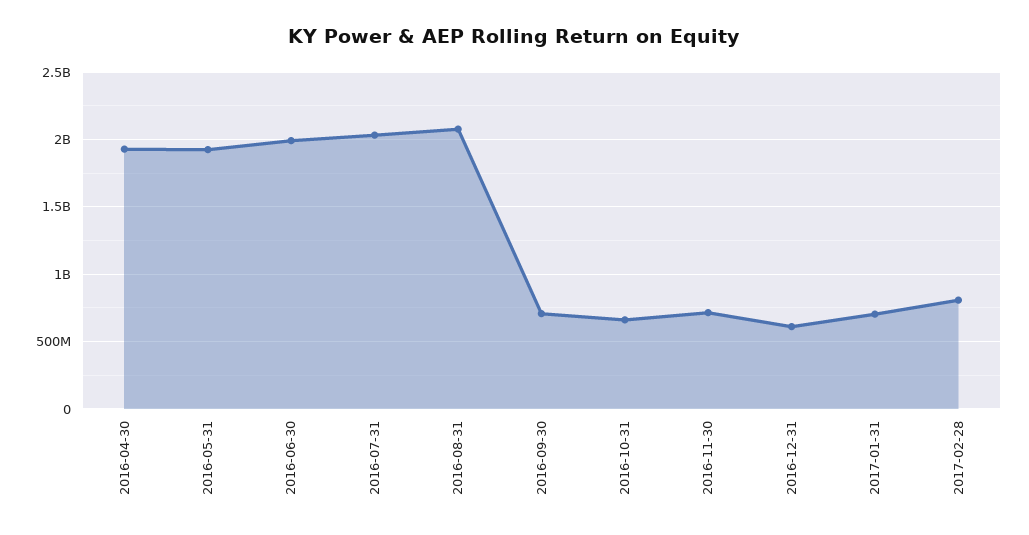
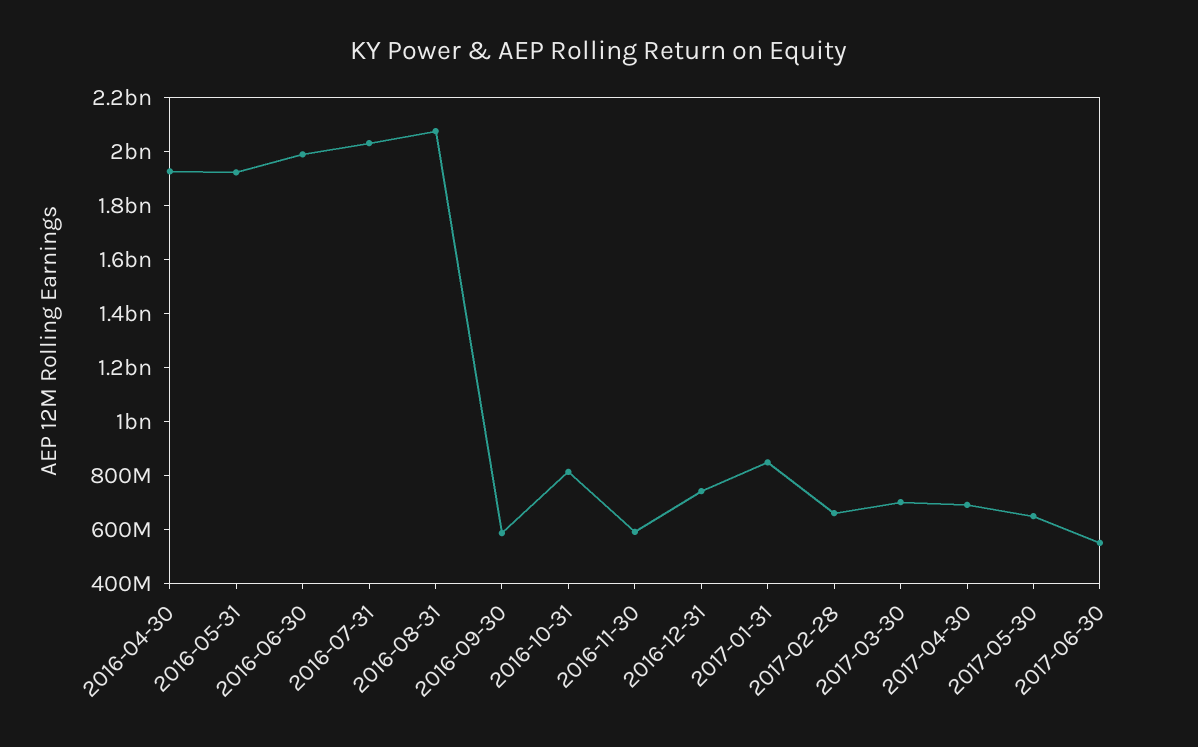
2016-09-30: 700000000 -> 600000000
2016-10-31: 650000000 -> 800000000
2016-11-30: 700000000 -> 600000000
2016-12-31: 600000000 -> 750000000
2017-01-31: 700000000 -> 850000000
2017-02-28: 800000000 -> 650000000
2017-03-30: none -> 700000000
2017-04-30: none -> 700000000
2017-05-30: none -> 650000000
2017-06-30: none -> 550000000

